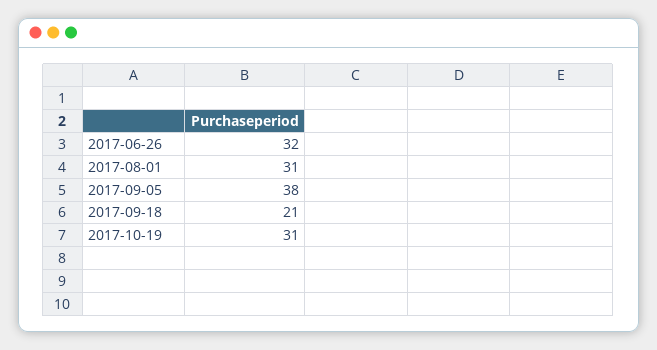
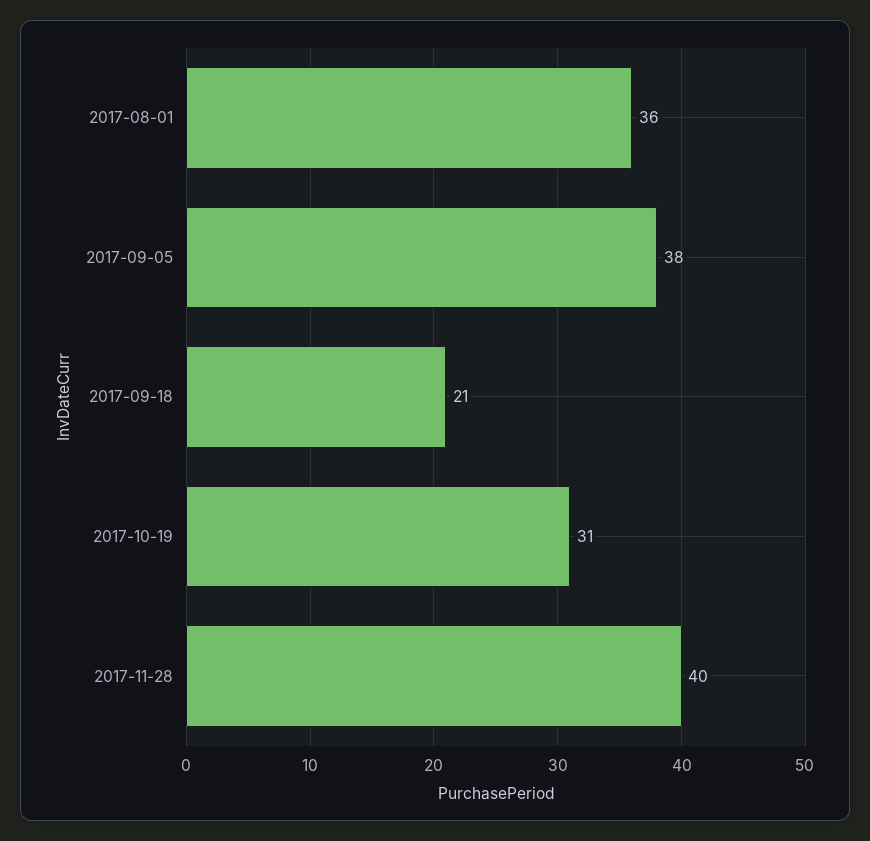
2017-06-26: 32 -> none
2017-08-01: 31 -> 36
2017-11-28: none -> 40

